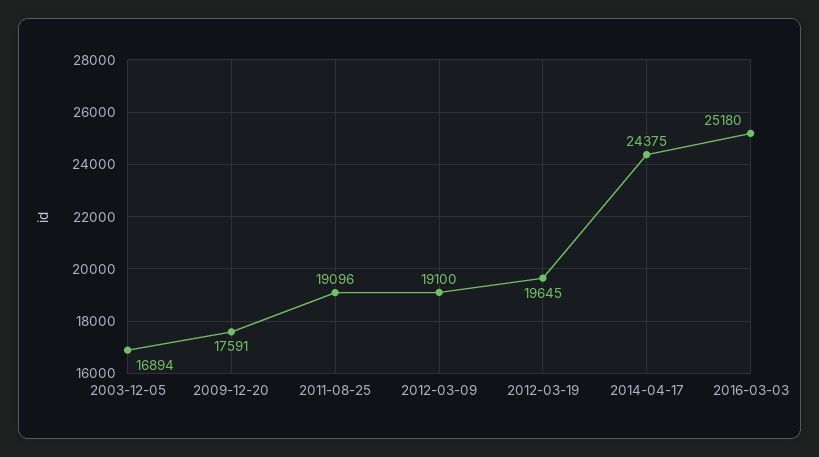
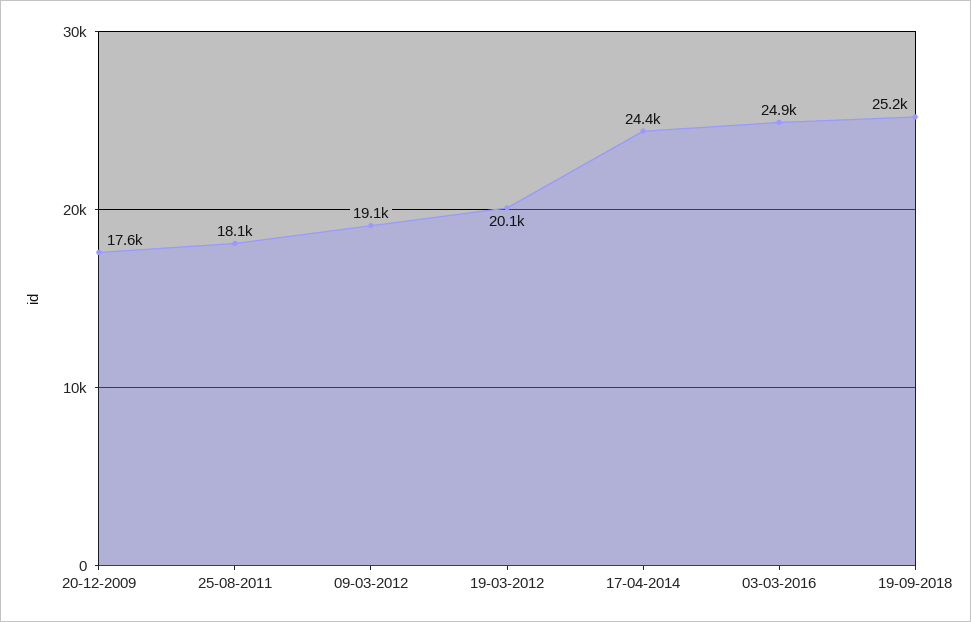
2003-12-05: 16894 -> none
2011-08-25: 19096 -> 18100
2012-03-19: 19645 -> 20100
2016-03-03: 25180 -> 24900
19-09-2018: none -> 25200

